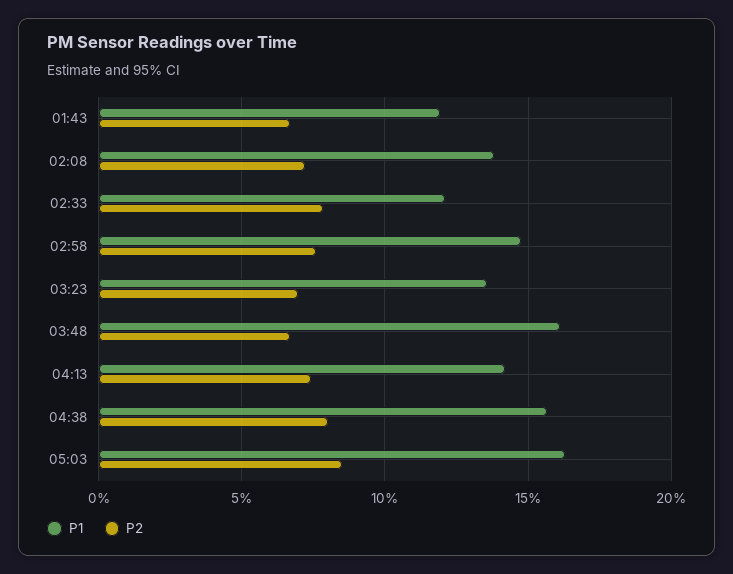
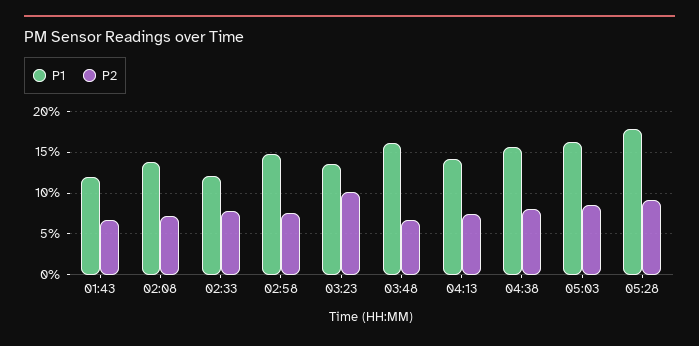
P2, 03:23: 7 -> 10
P1, 05:28: none -> 18
P2, 05:28: none -> 9

